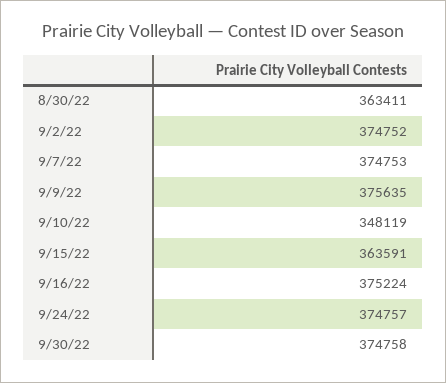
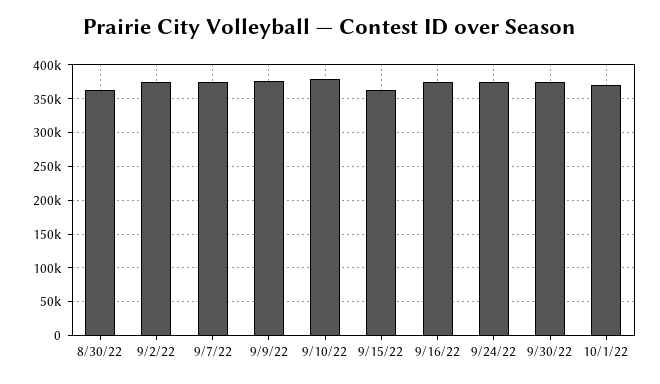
9/10/22: 348119 -> 380000
10/1/22: none -> 370000

